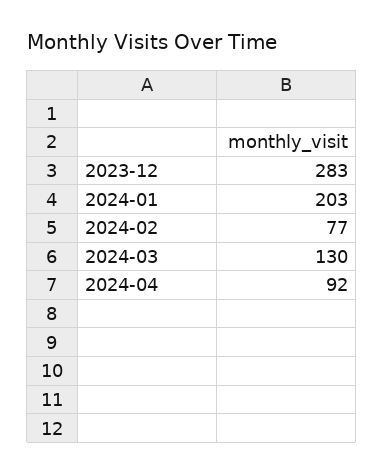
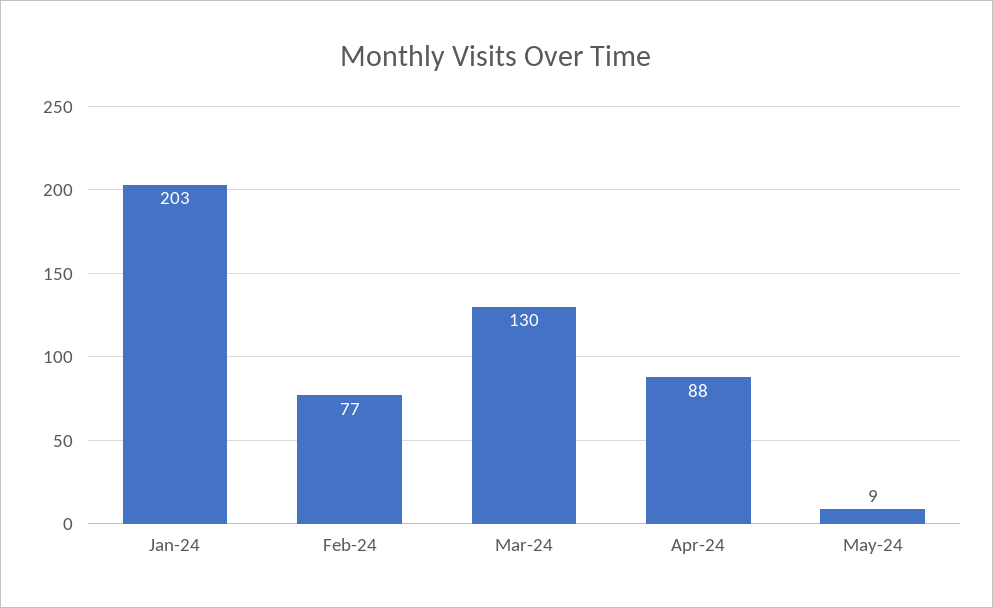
2023-12: 283 -> none
2024-04: 92 -> 88
May-24: none -> 9

